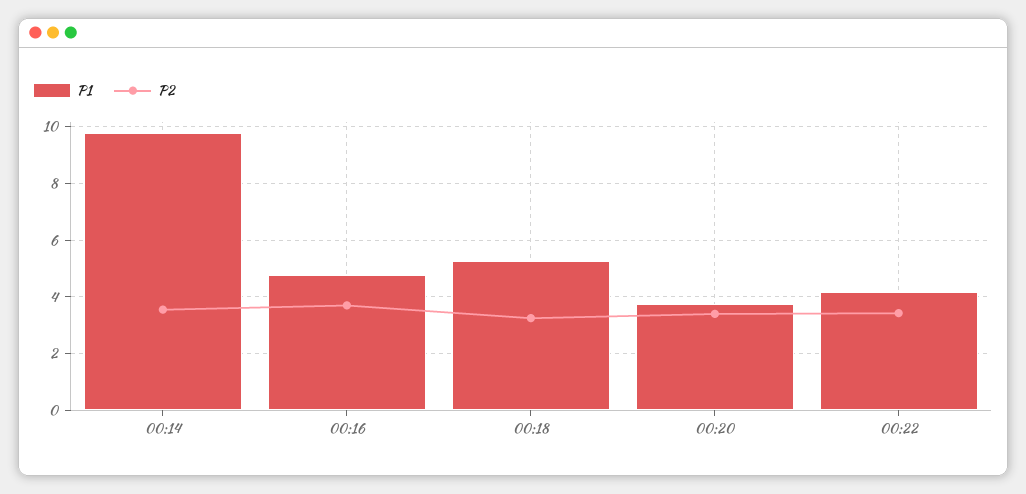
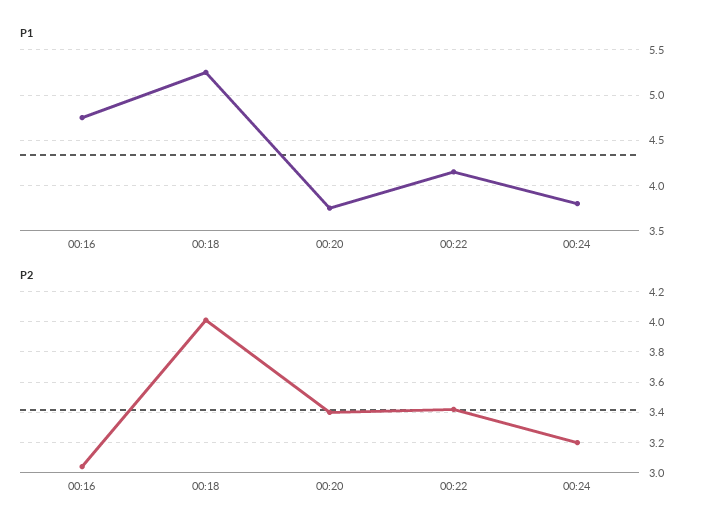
P1, 00:14: 9.75 -> none
P2, 00:14: 3.5 -> none
P2, 00:16: 3.75 -> 3.05
P2, 00:18: 3.25 -> 4
P1, 00:24: none -> 3.8
P2, 00:24: none -> 3.2

